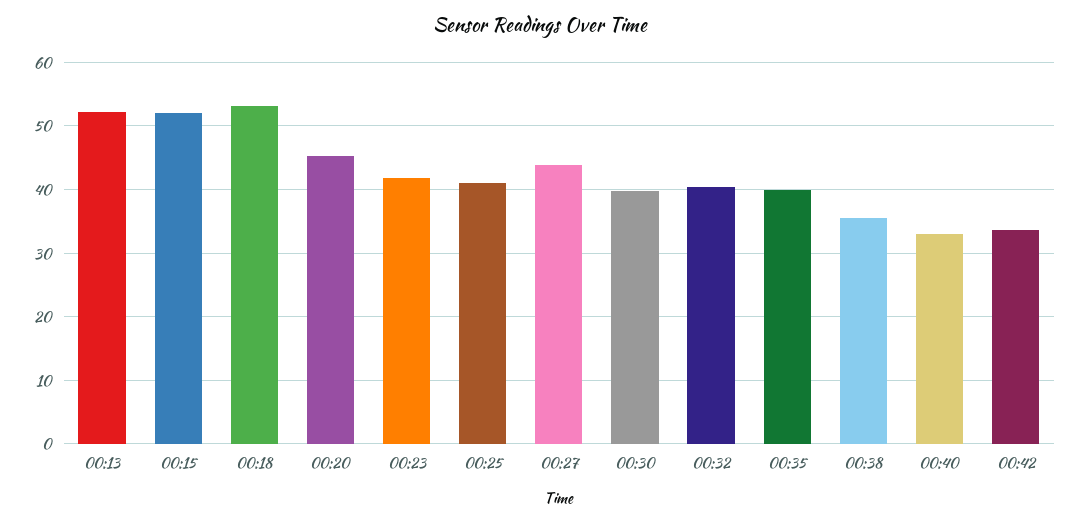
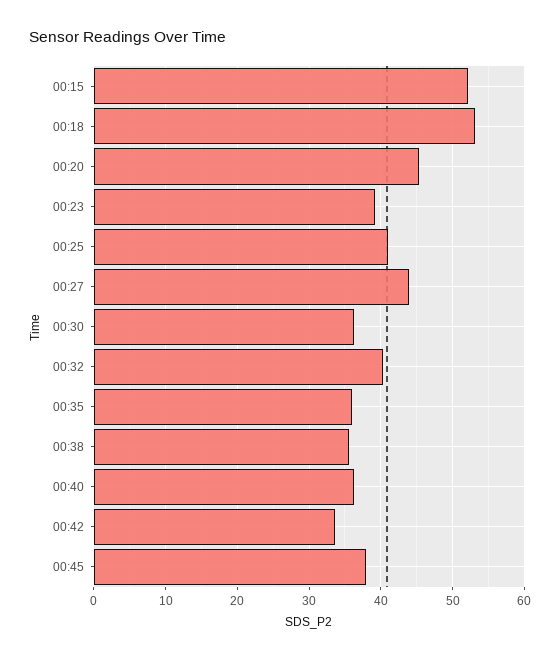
00:13: 52 -> none
00:23: 42 -> 39
00:30: 40 -> 36
00:35: 40 -> 36
00:40: 33 -> 36
00:45: none -> 38

